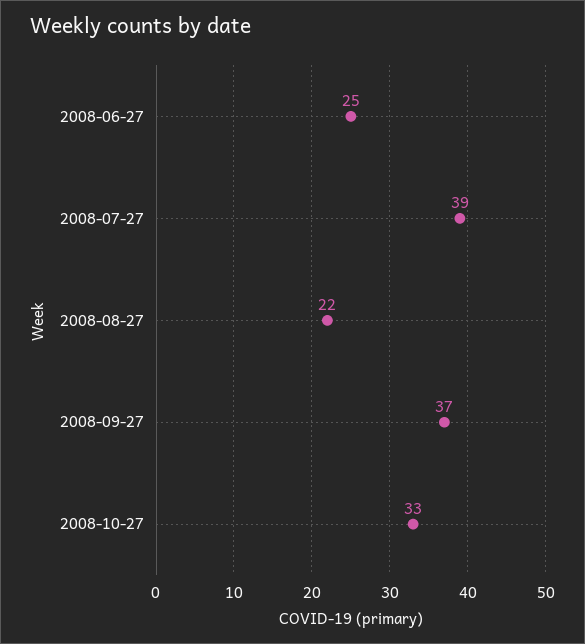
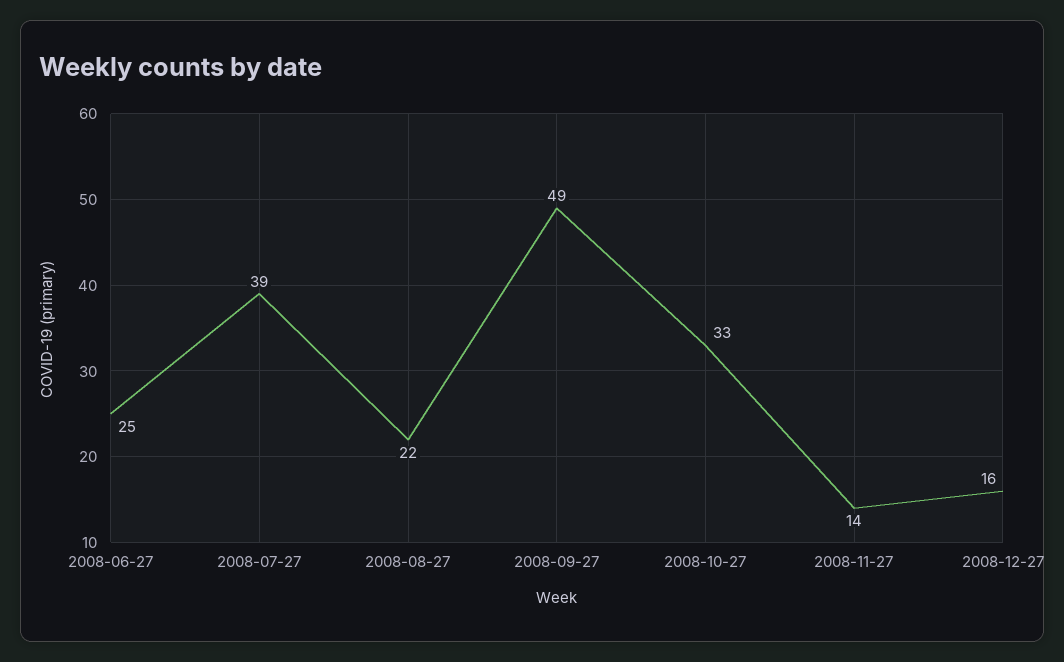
2008-09-27: 37 -> 49
2008-11-27: none -> 14
2008-12-27: none -> 16

